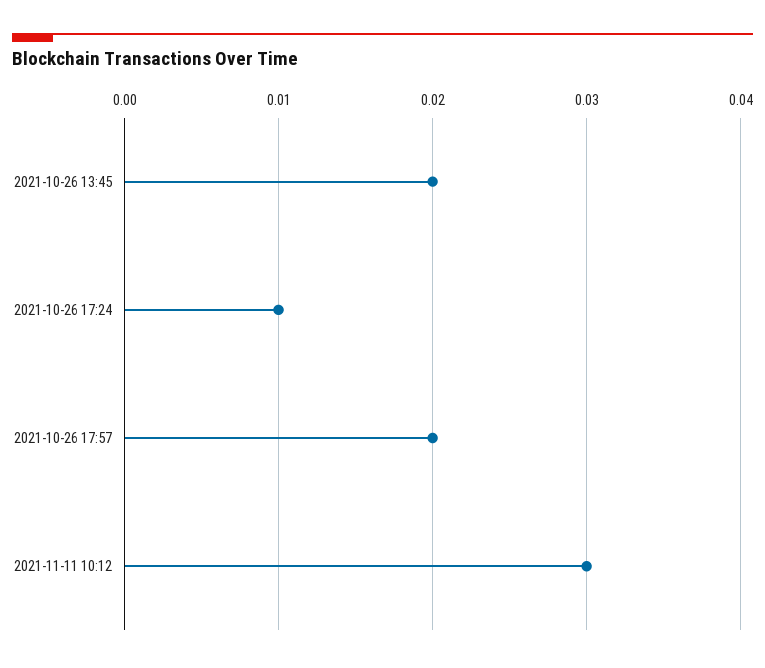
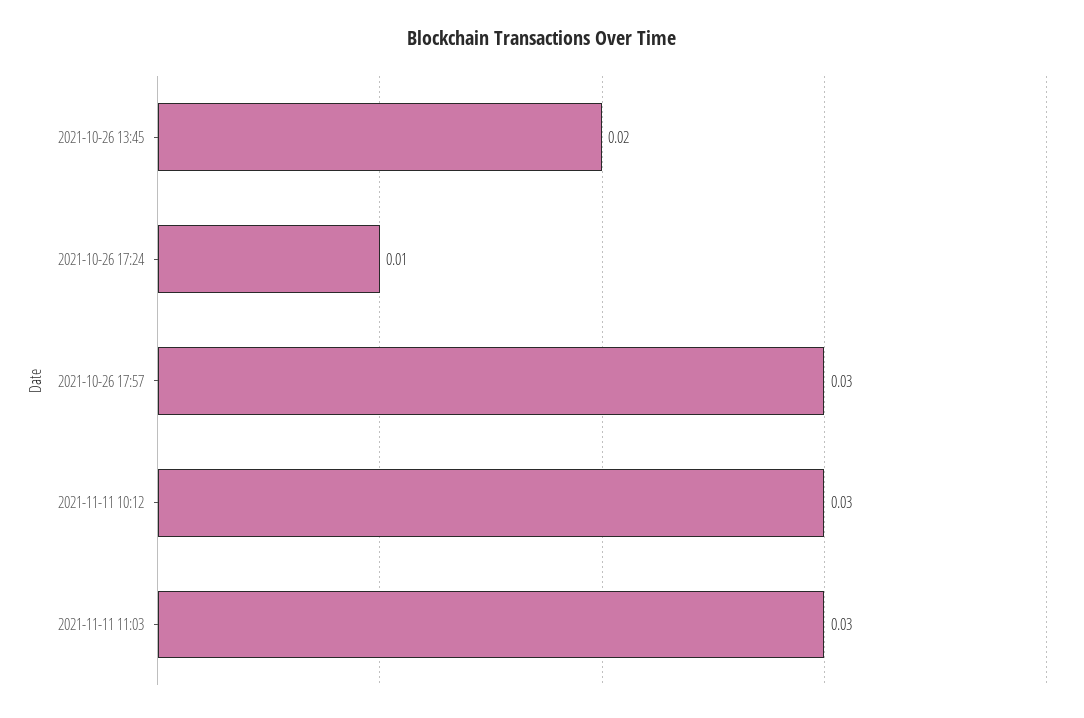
2021-10-26 17:57: 0.02 -> 0.03
2021-11-11 11:03: none -> 0.03

